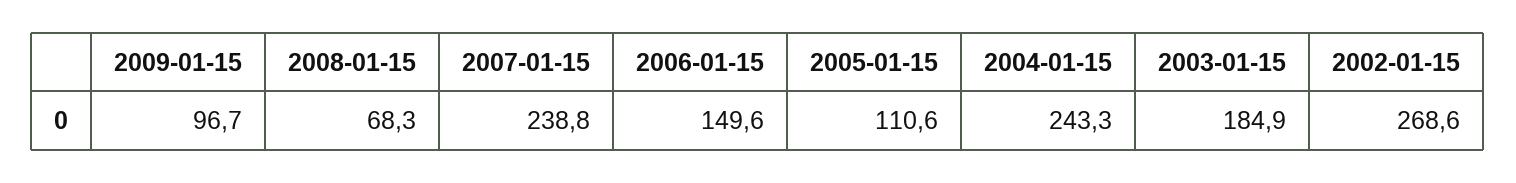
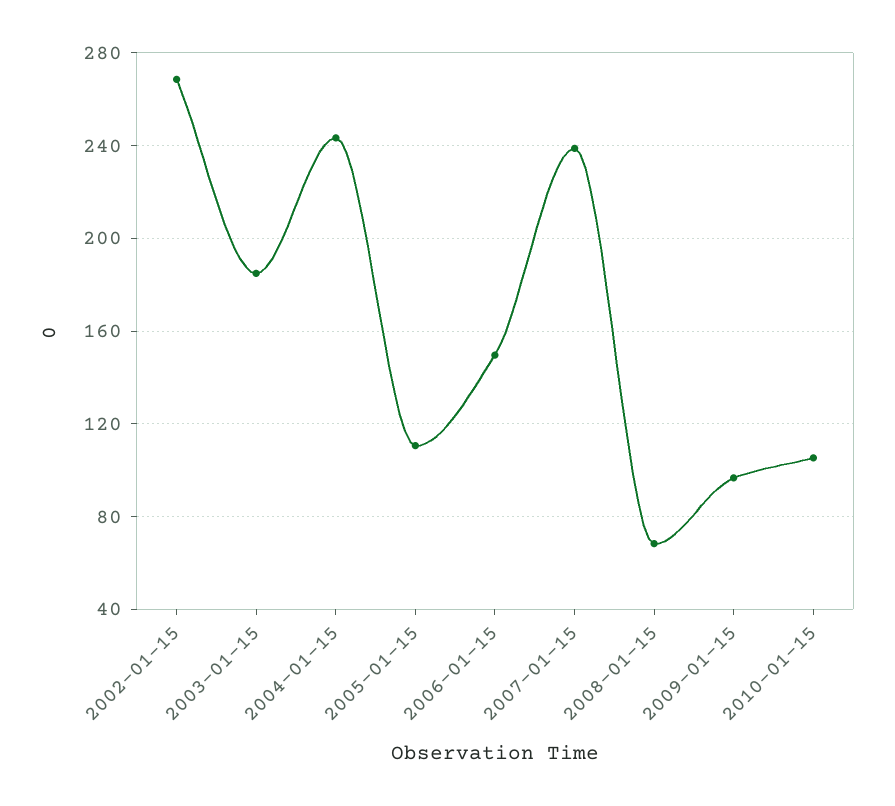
2010-01-15: none -> 105

